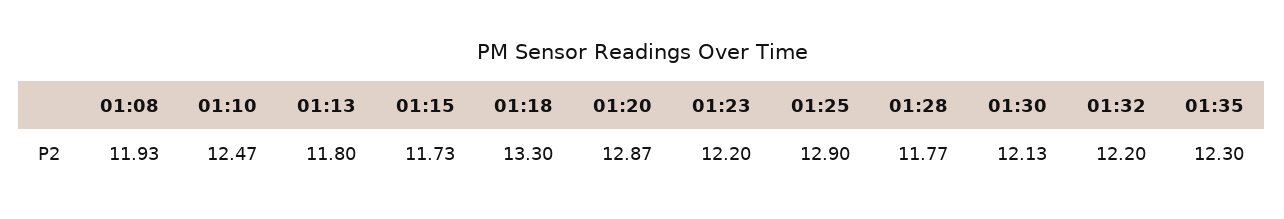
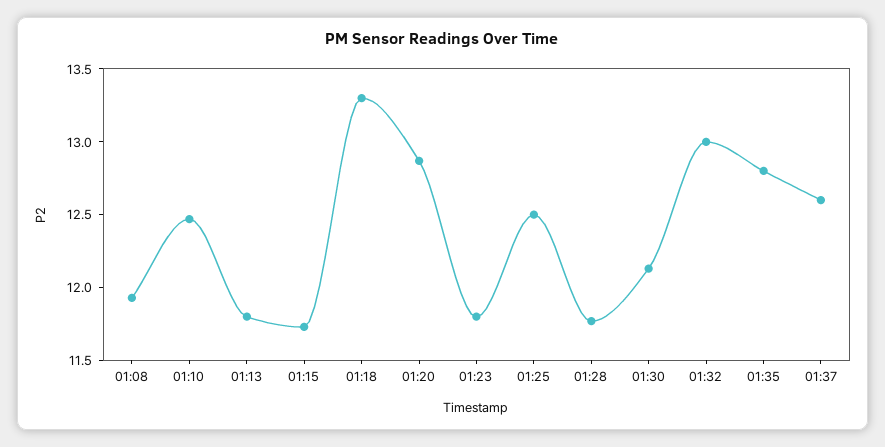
01:23: 12.2 -> 11.8
01:25: 12.9 -> 12.5
01:32: 12.2 -> 13
01:35: 12.3 -> 12.8
01:37: none -> 12.6

